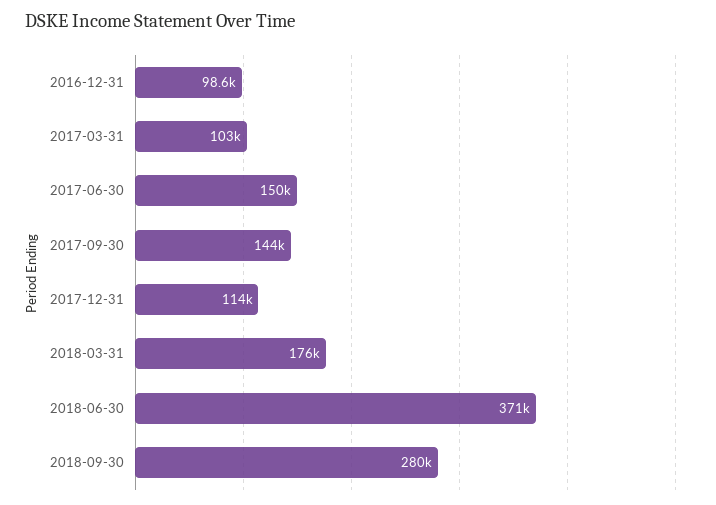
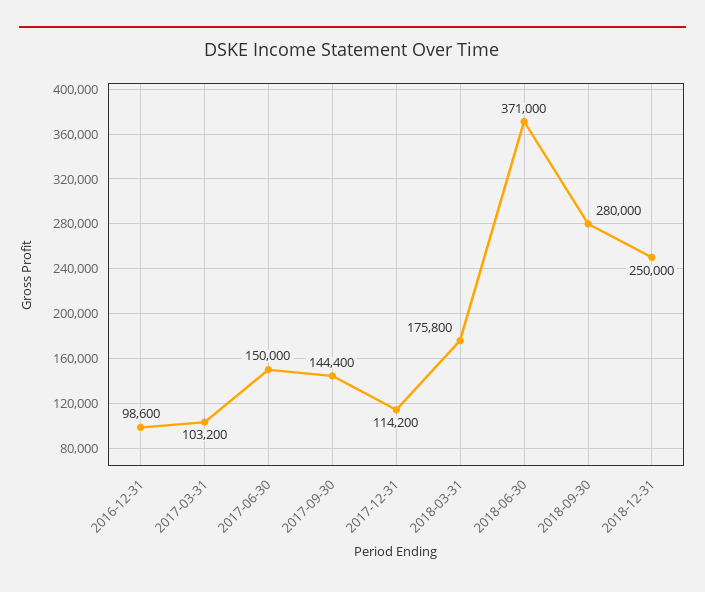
2018-12-31: none -> 250000

